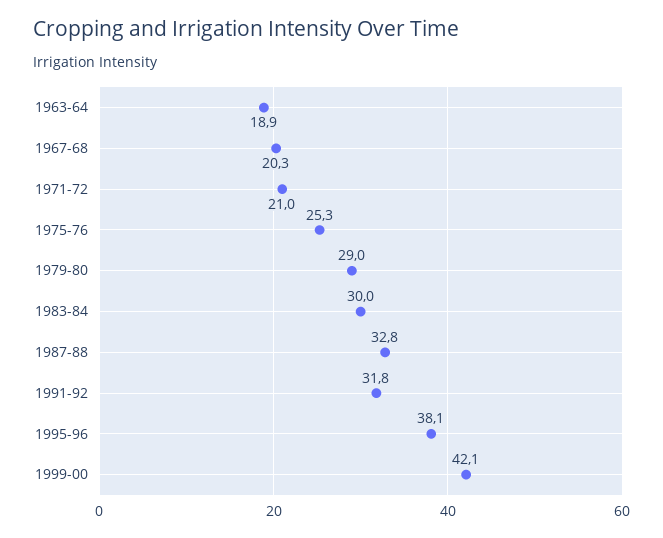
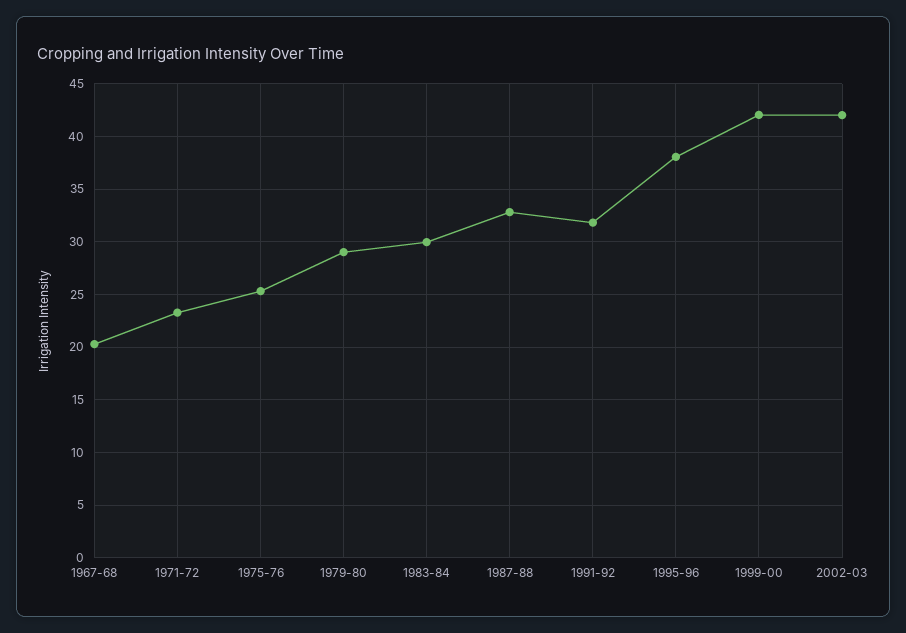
1963-64: 18.9 -> none
1971-72: 21 -> 23
2002-03: none -> 42

